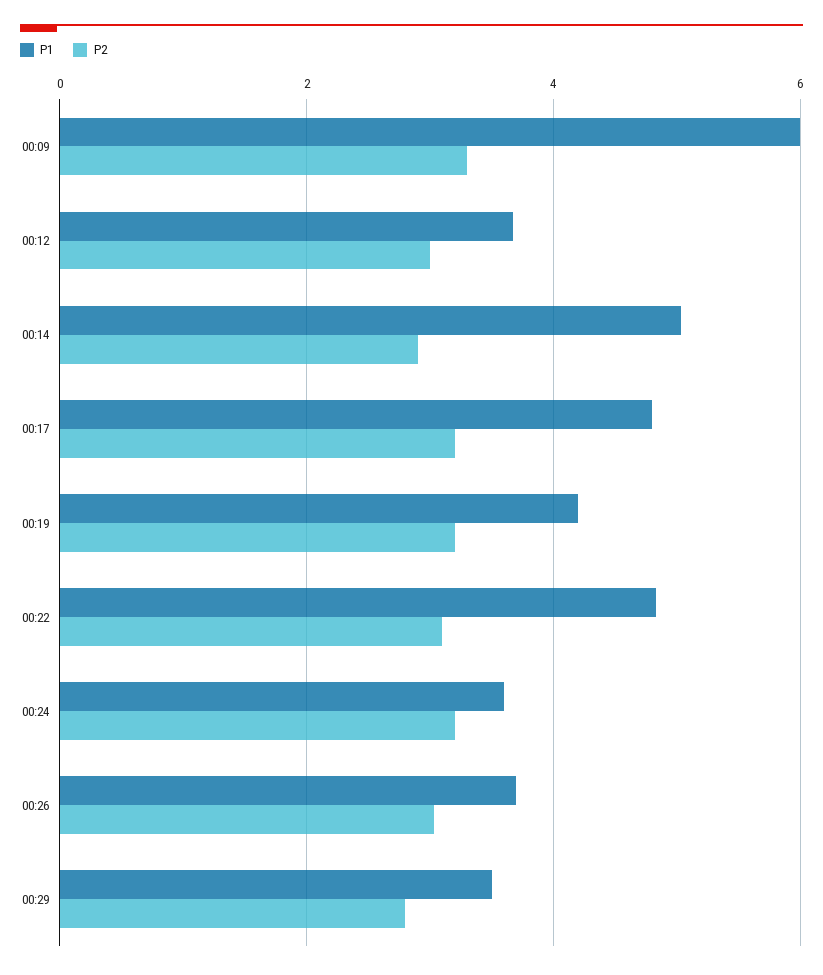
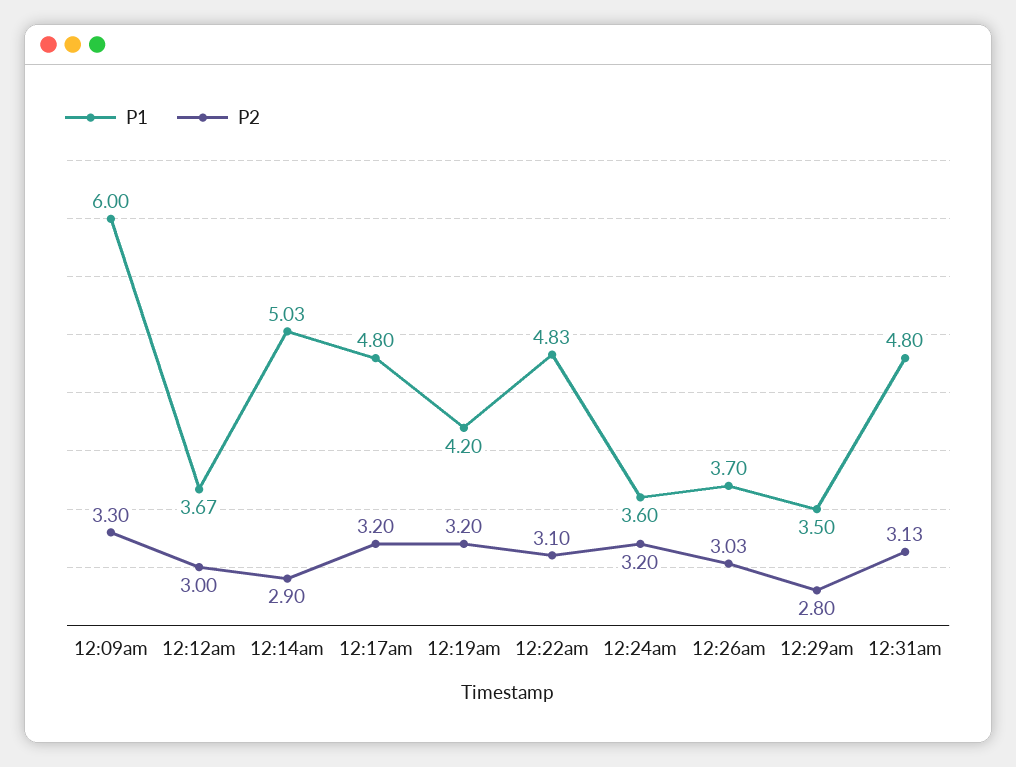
P1, 12:31am: none -> 4.8
P2, 12:31am: none -> 3.13

